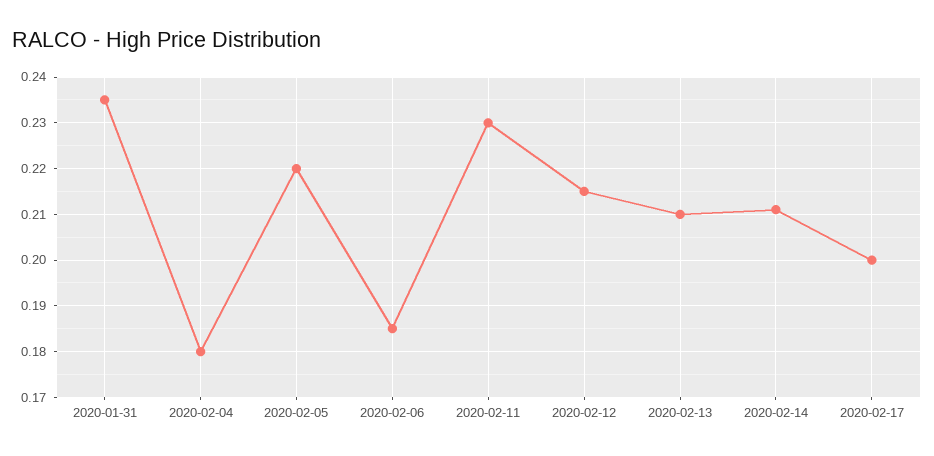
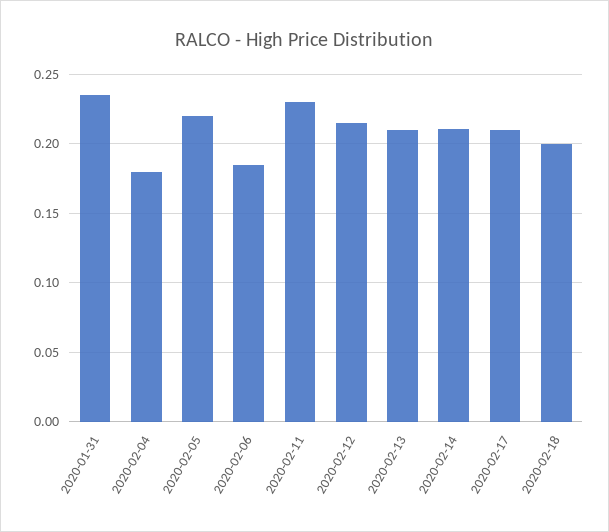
2020-02-17: 0.2 -> 0.21
2020-02-18: none -> 0.2

